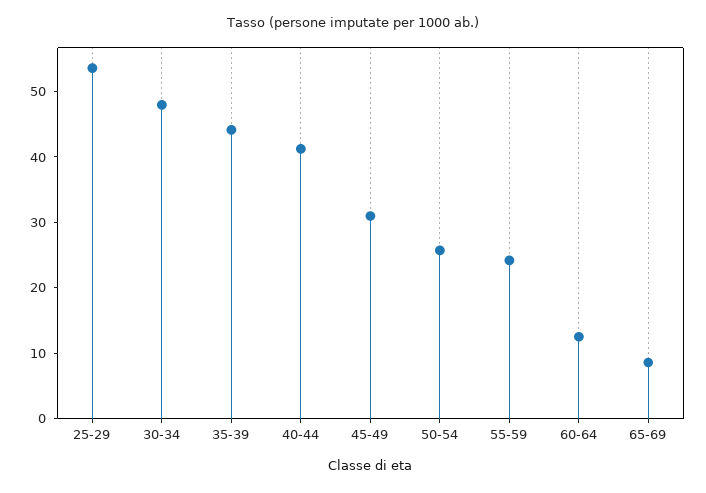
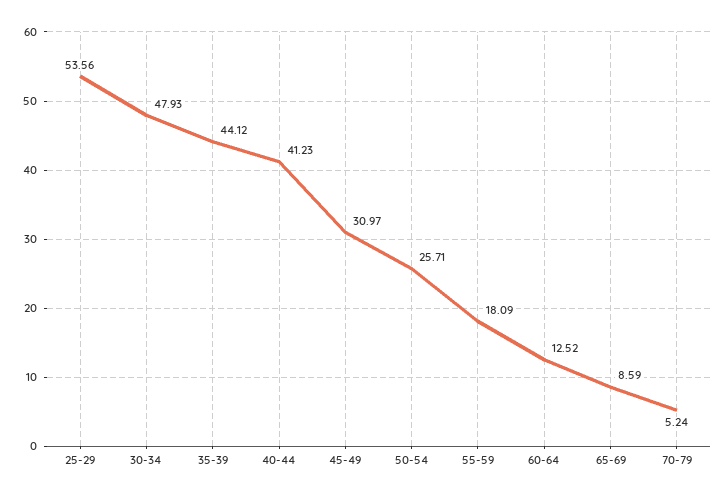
55-59: 24 -> 18.09
70-79: none -> 5.24

